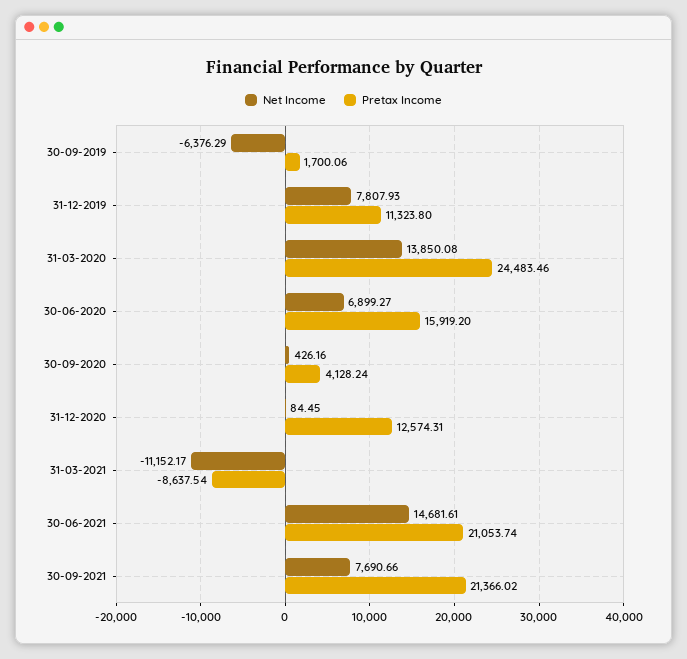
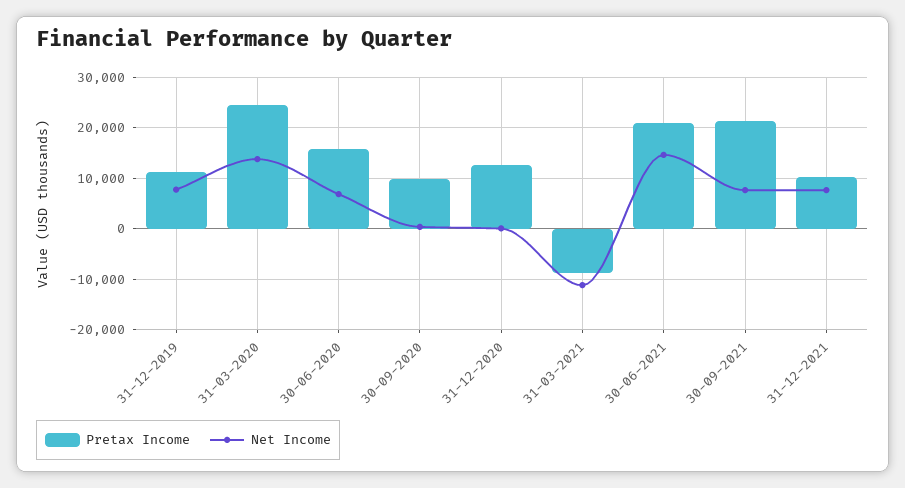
Net Income, 30-09-2019: -6376.29 -> none
Pretax Income, 30-09-2019: 1700.06 -> none
Pretax Income, 30-09-2020: 4128.24 -> 10000
Pretax Income, 31-12-2021: none -> 10000
Net Income, 31-12-2021: none -> 8000

